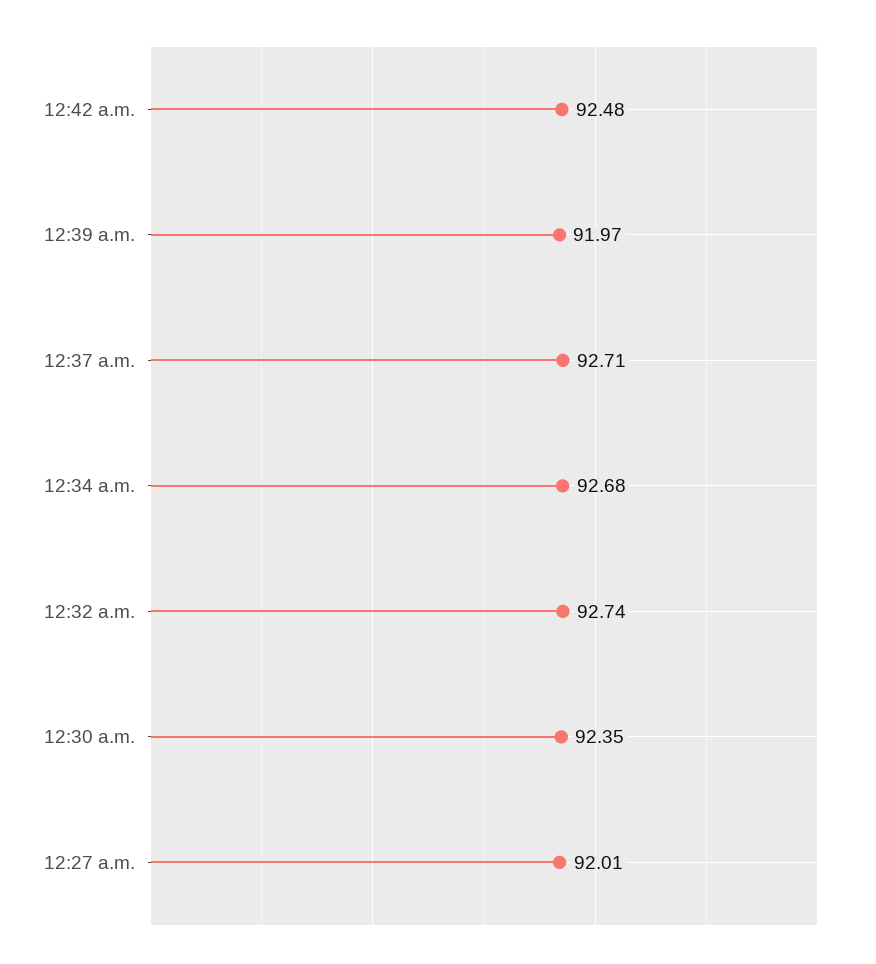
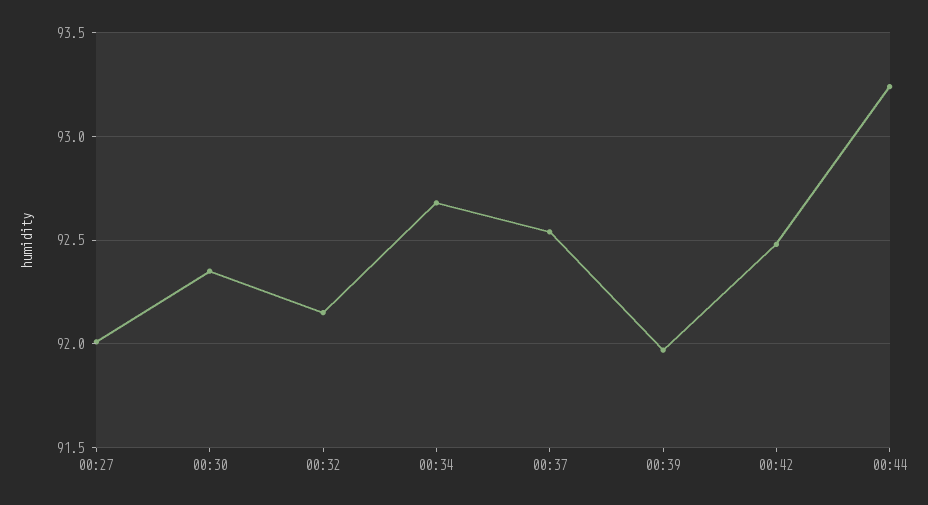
12:37 a.m.: 92.71 -> 92.55
12:32 a.m.: 92.74 -> 92.15
00:44: none -> 93.25

